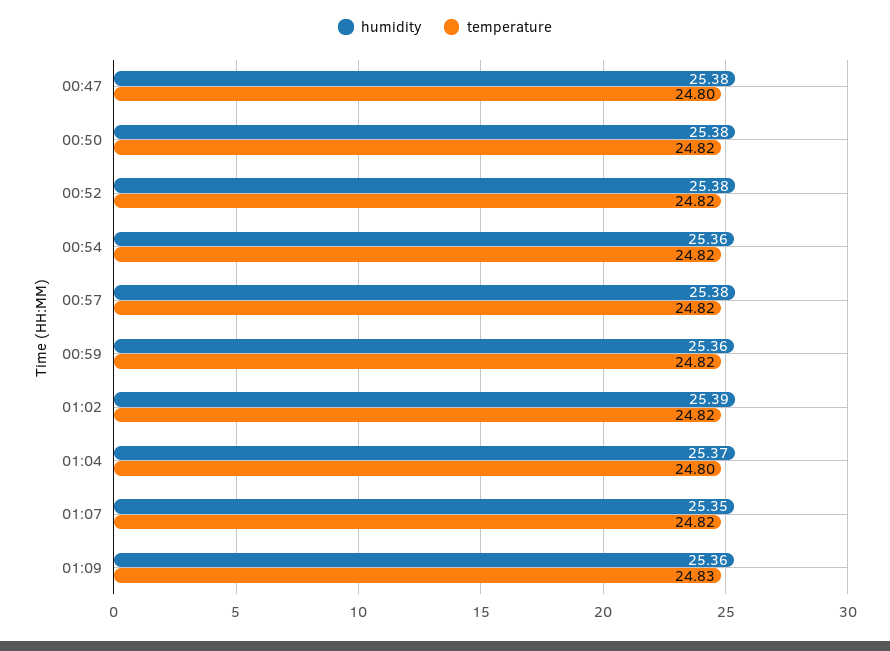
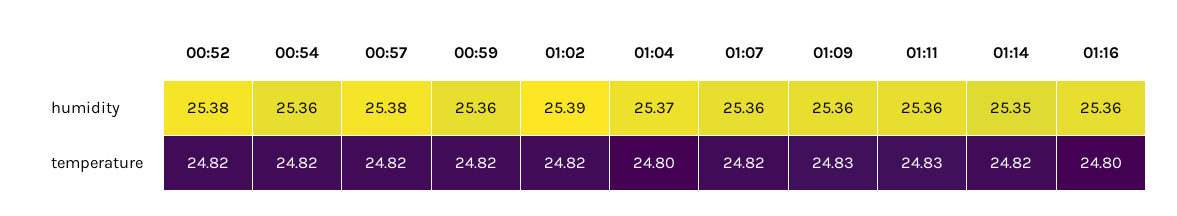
humidity, 00:47: 25.38 -> none
temperature, 00:47: 24.8 -> none
humidity, 00:50: 25.38 -> none
temperature, 00:50: 24.82 -> none
humidity, 01:07: 25.35 -> 25.36
humidity, 01:11: none -> 25.36
humidity, 01:14: none -> 25.35
humidity, 01:16: none -> 25.36
temperature, 01:11: none -> 24.83
temperature, 01:14: none -> 24.82
temperature, 01:16: none -> 24.8

